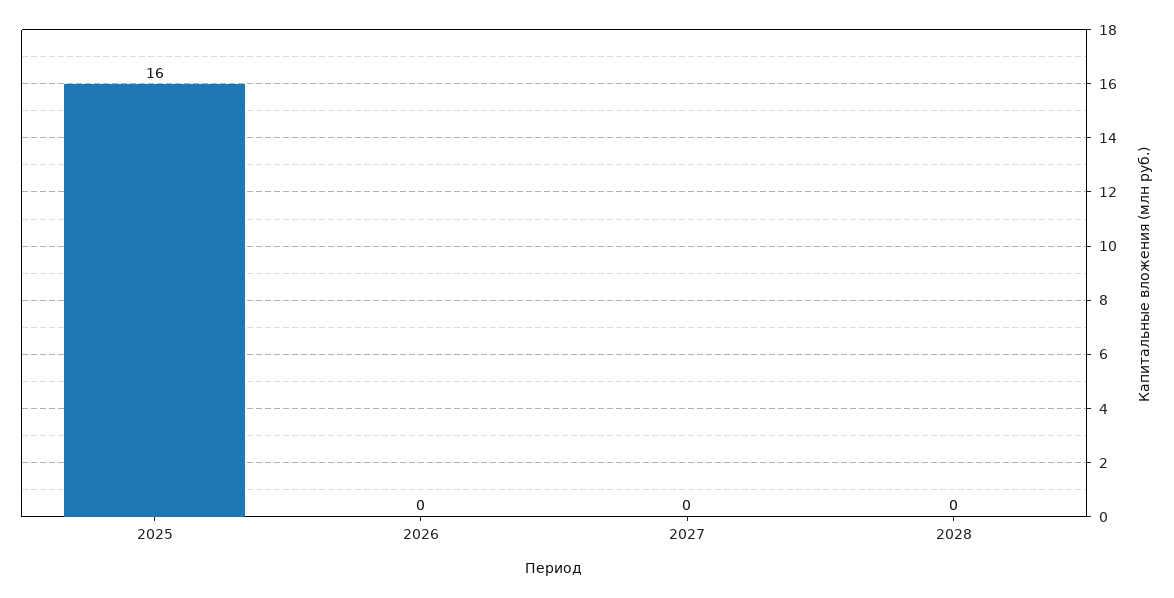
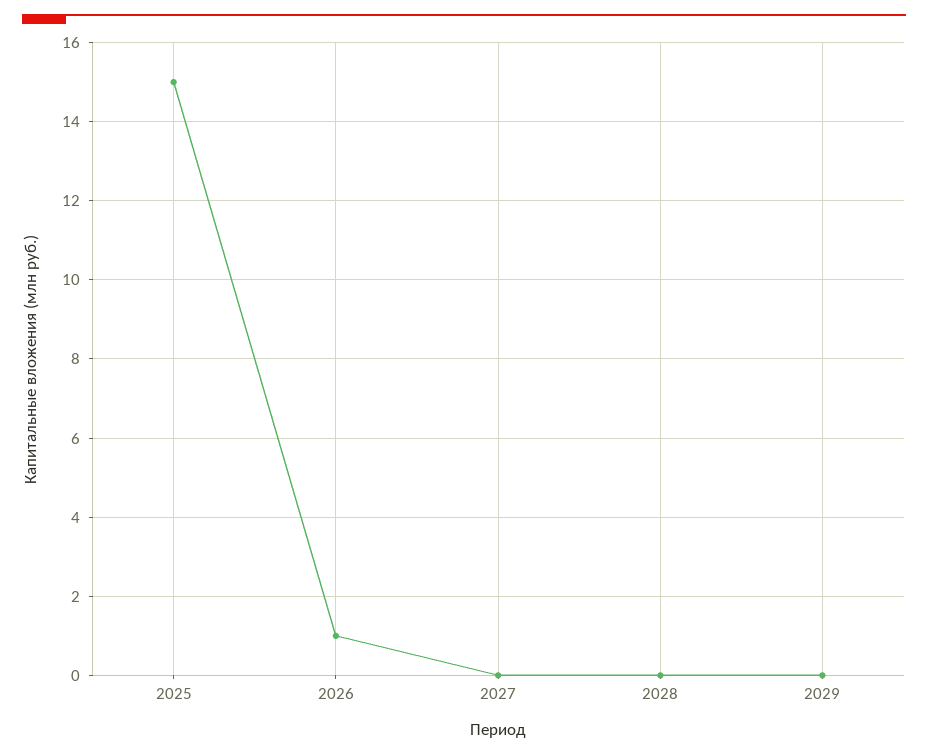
2025: 16 -> 15
2026: 0 -> 1
2029: none -> 0

